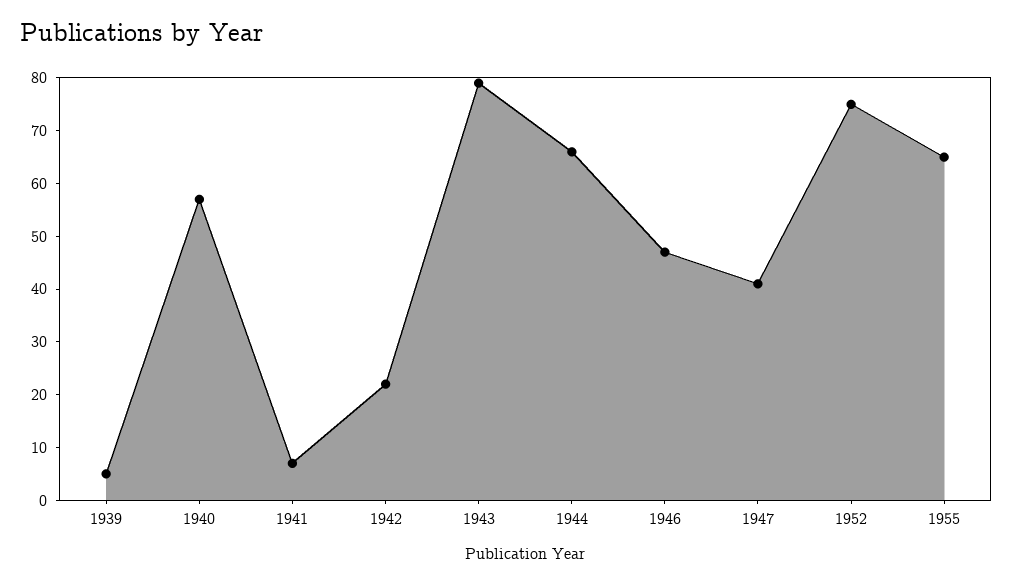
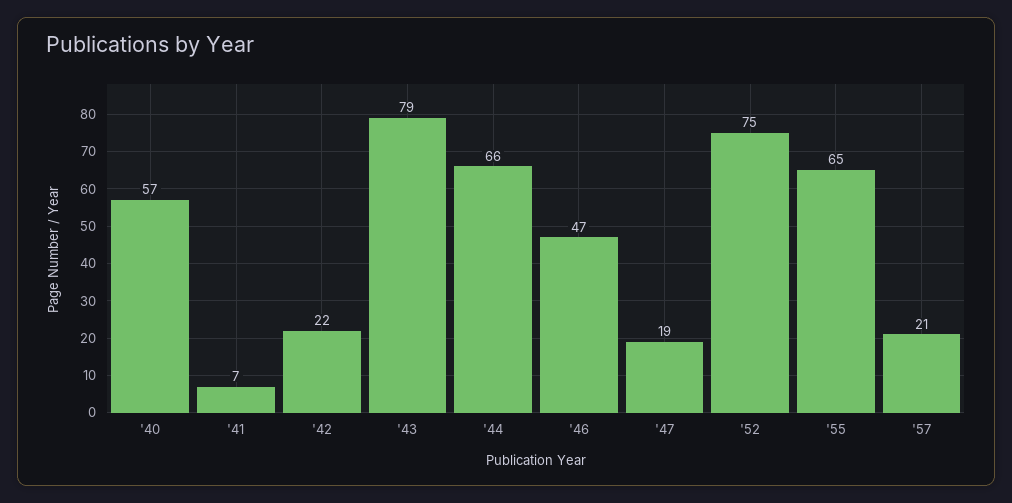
1939: 5 -> none
1947: 40 -> 19
'57: none -> 21

